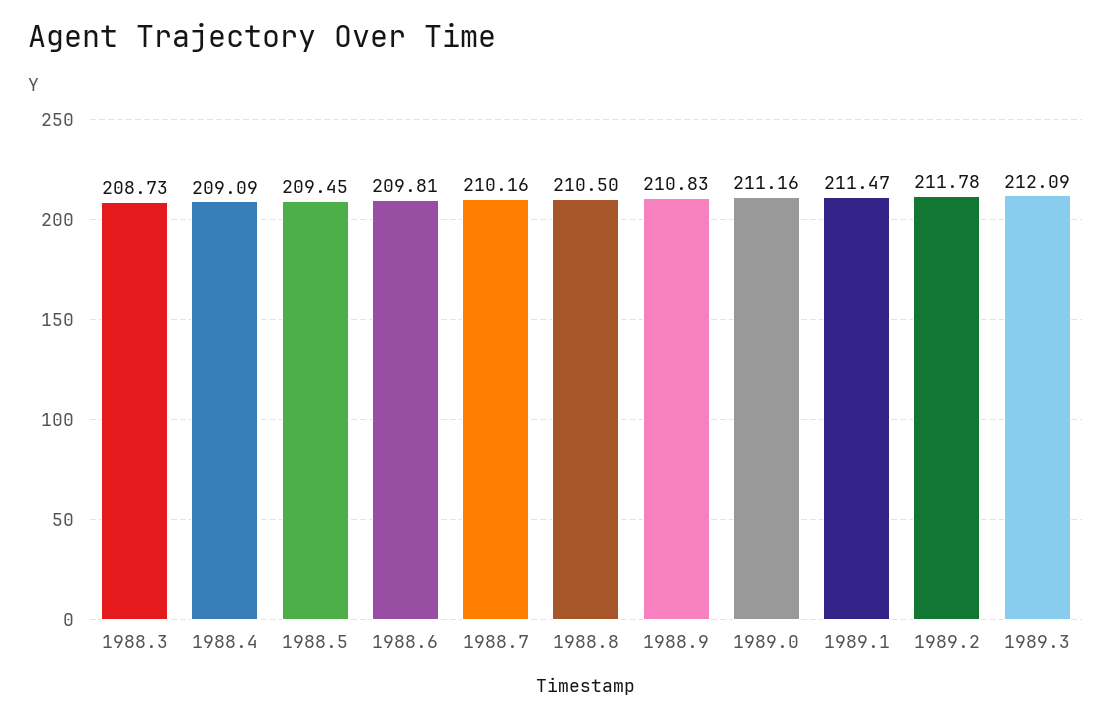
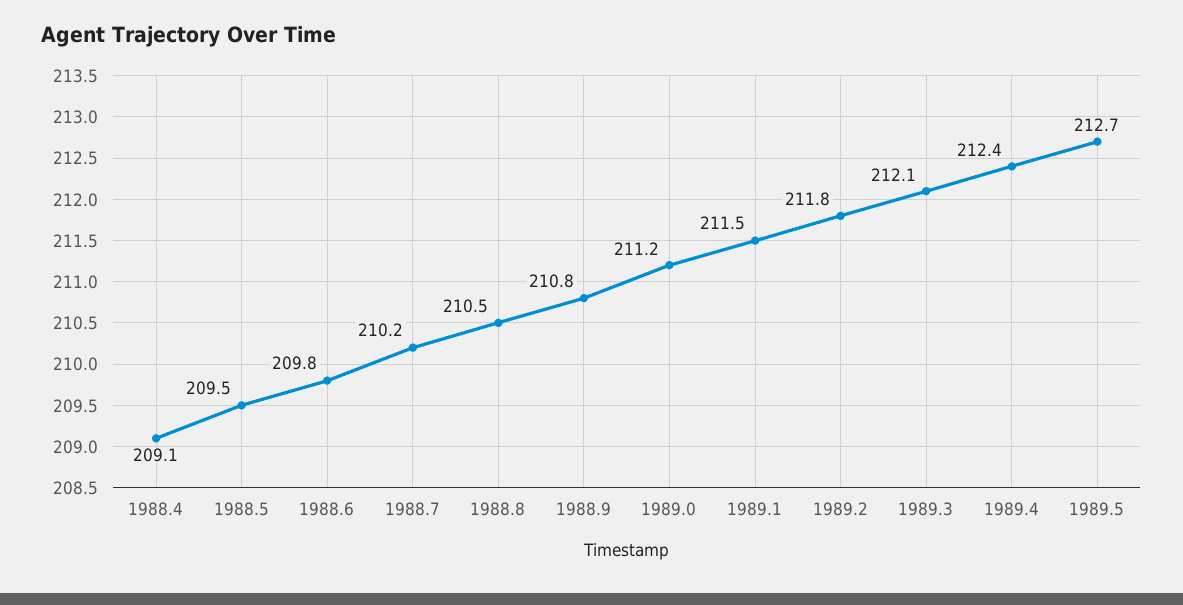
1988.3: 208.73 -> none
1989.4: none -> 212.4
1989.5: none -> 212.7

